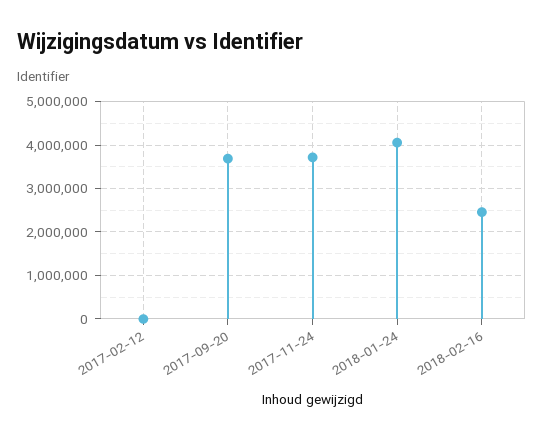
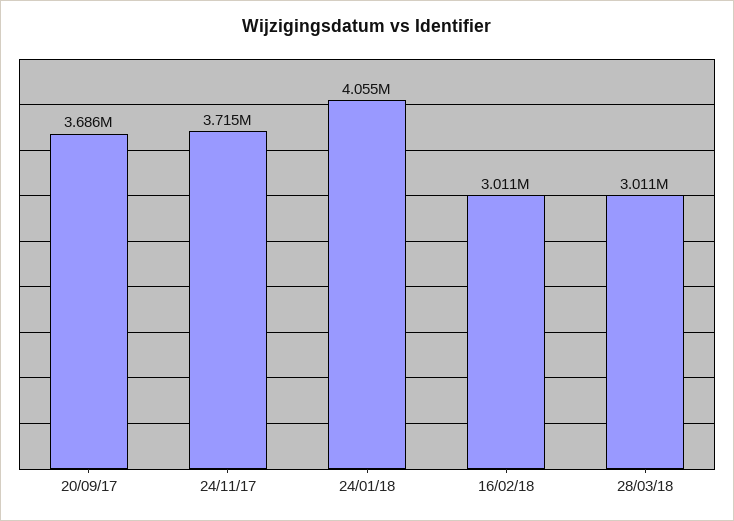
2017-02-12: 0 -> none
2018-02-16: 2400000 -> 3011000
28/03/18: none -> 3011000

